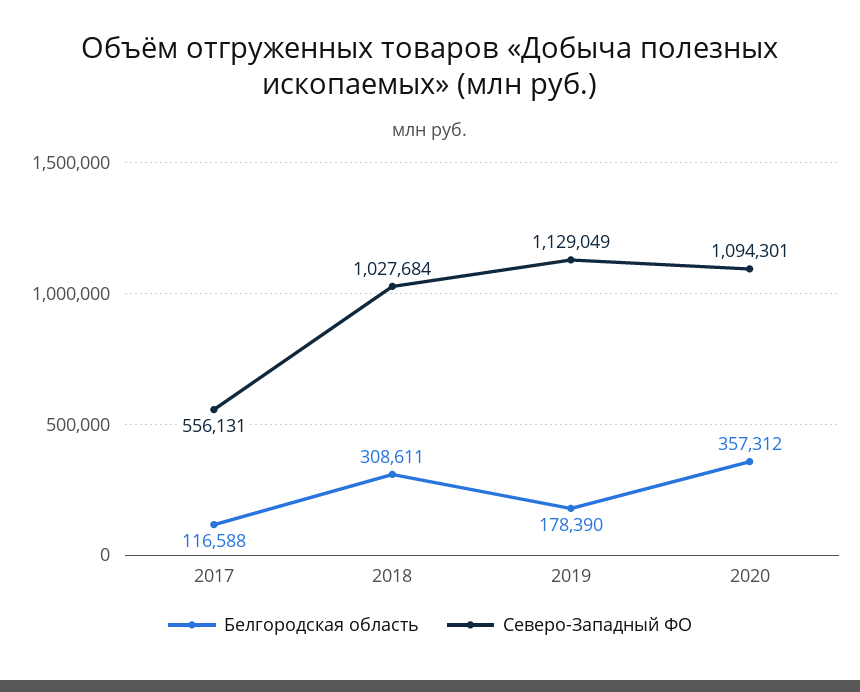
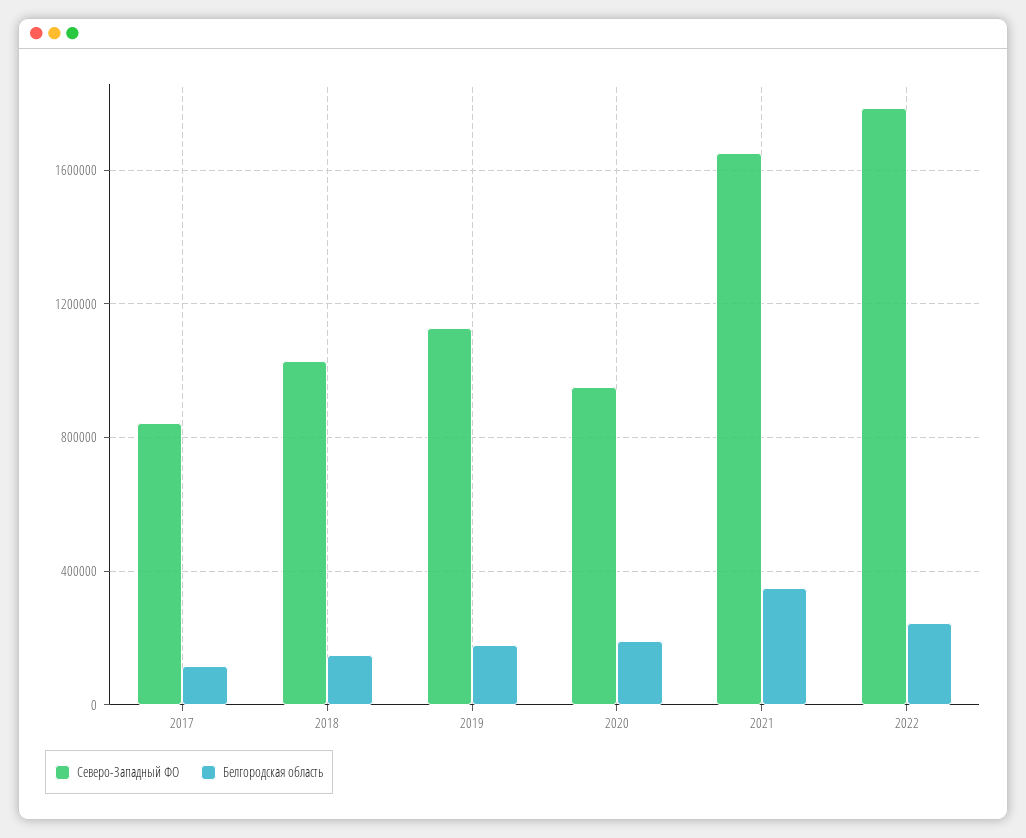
Северо-Западный ФО, 2017: 556131 -> 850000
Белгородская область, 2018: 308611 -> 150000
Белгородская область, 2020: 357312 -> 200000
Северо-Западный ФО, 2020: 1094301 -> 950000
Северо-Западный ФО, 2021: none -> 1650000
Белгородская область, 2021: none -> 350000
Северо-Западный ФО, 2022: none -> 1800000
Белгородская область, 2022: none -> 250000

